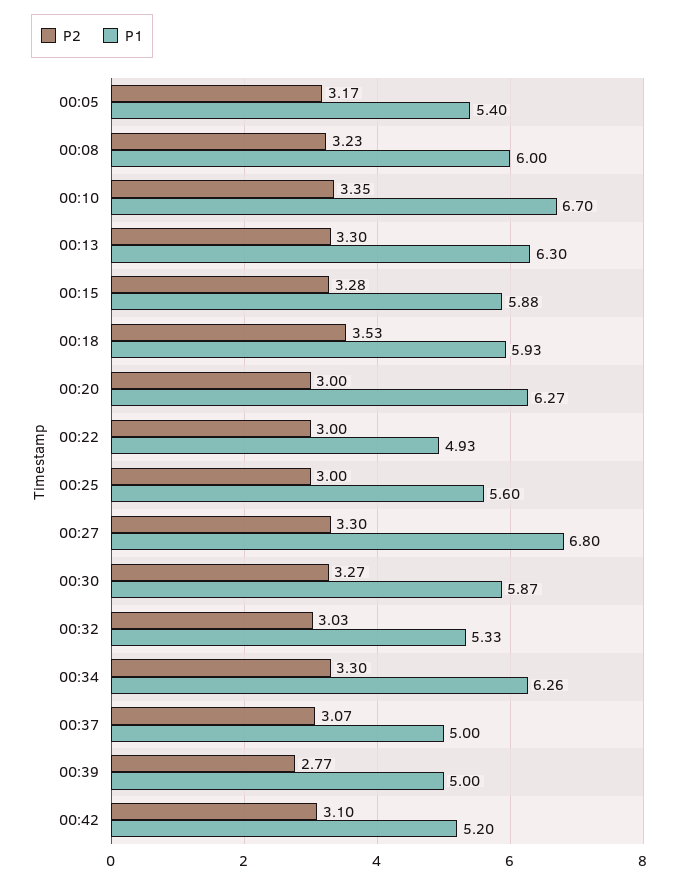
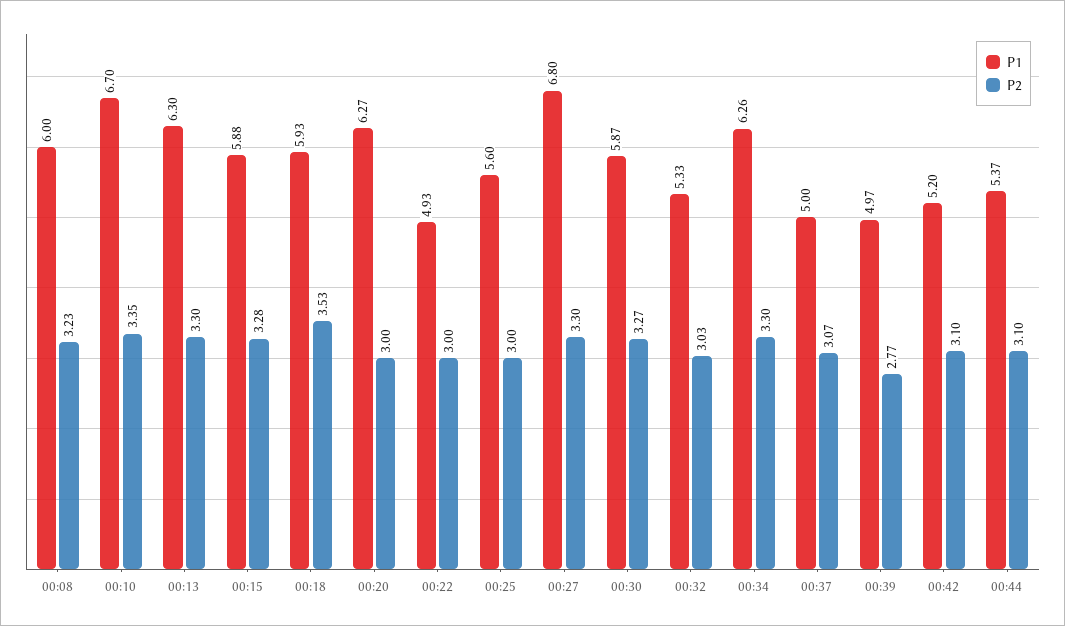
P2, 00:05: 3.17 -> none
P1, 00:05: 5.4 -> none
P1, 00:39: 5 -> 4.97
P1, 00:44: none -> 5.37
P2, 00:44: none -> 3.1

